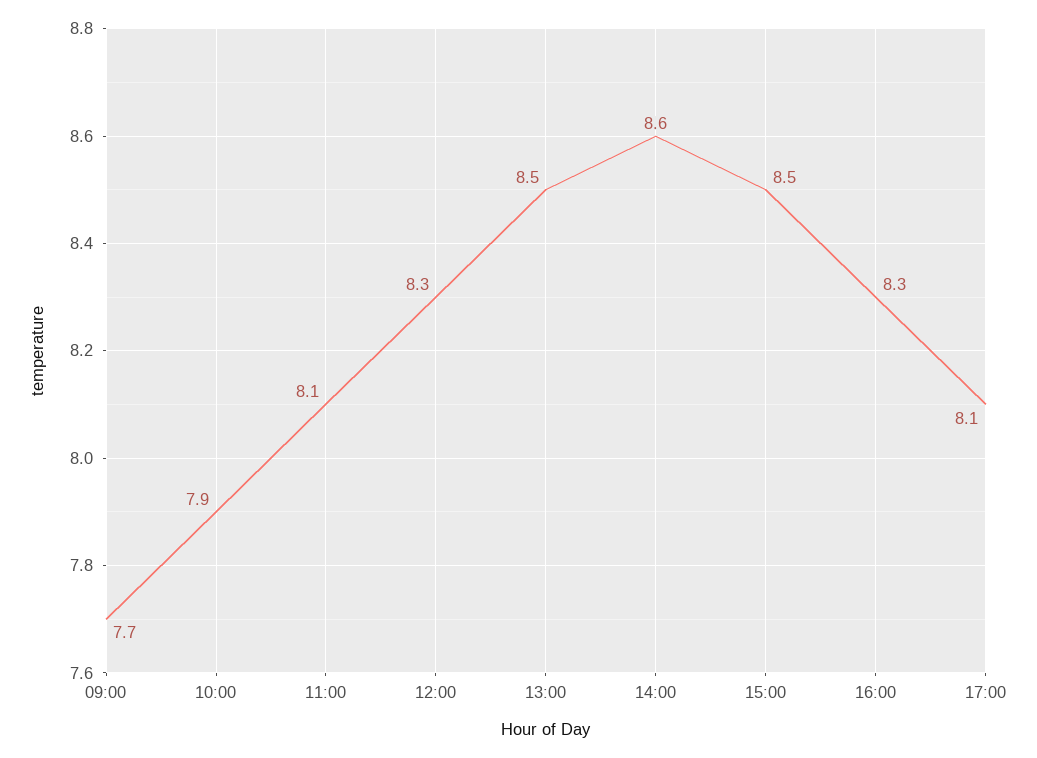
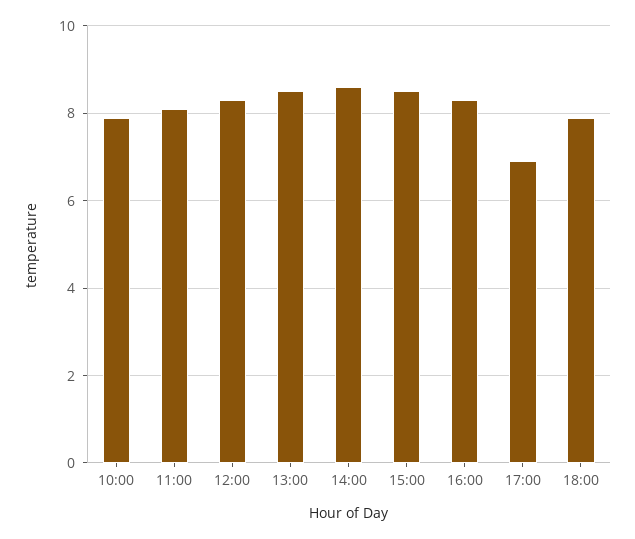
09:00: 7.7 -> none
17:00: 8.1 -> 7
18:00: none -> 8

